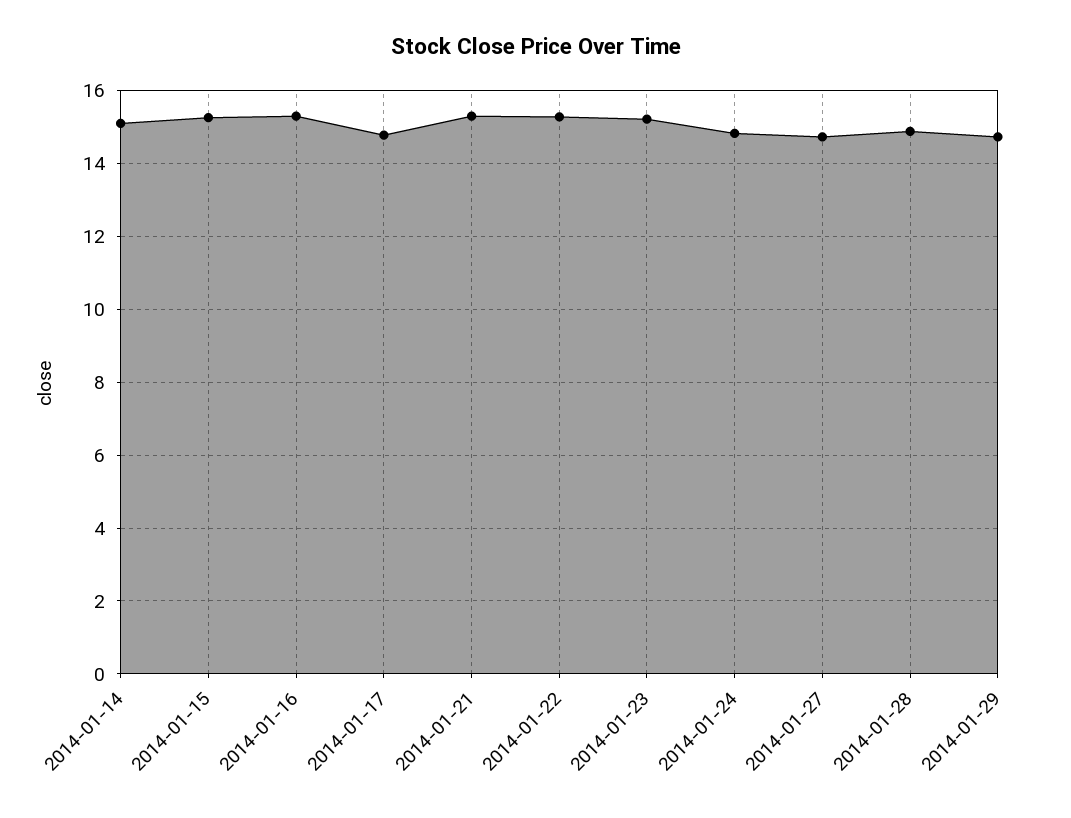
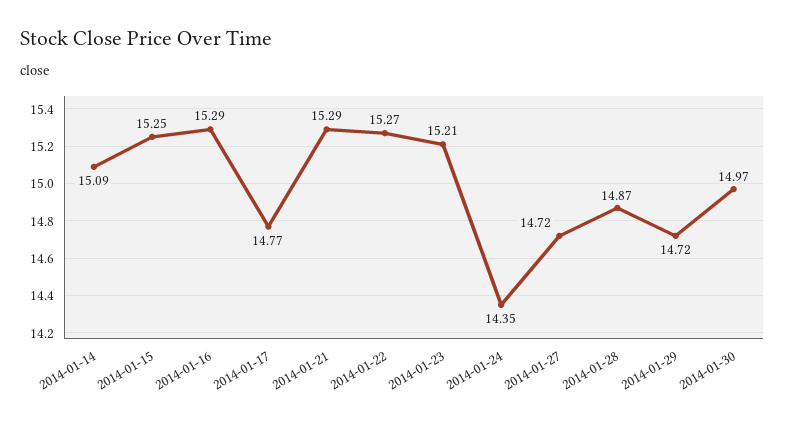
2014-01-24: 14.8 -> 14.35
2014-01-30: none -> 14.97

